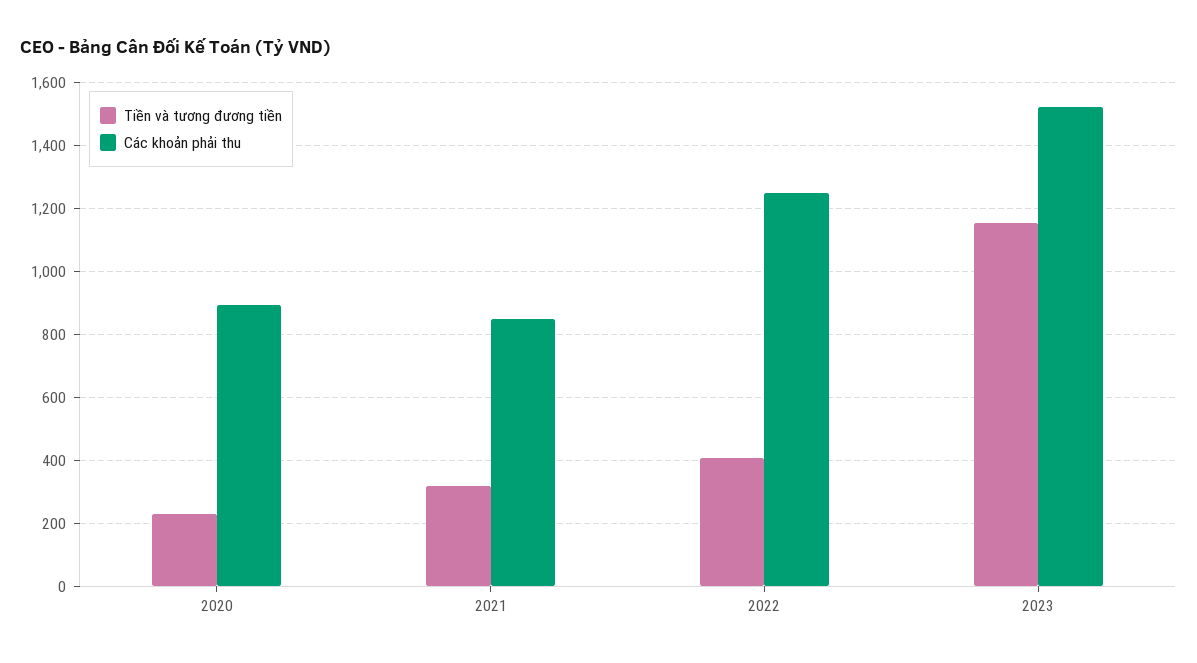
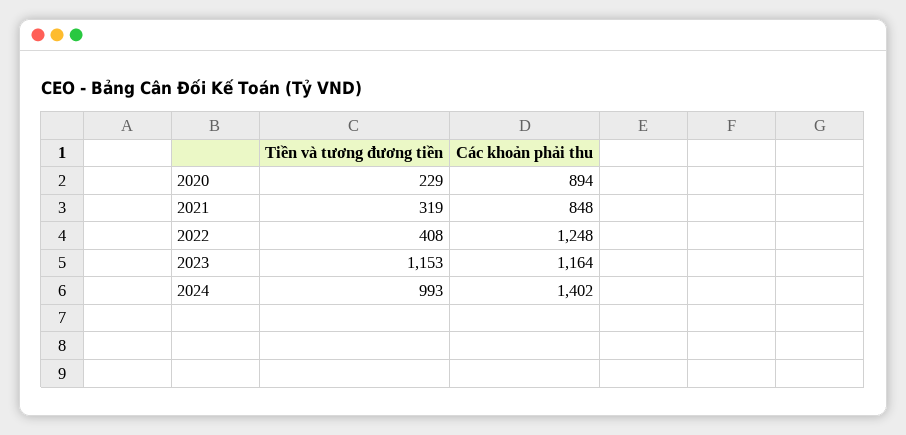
Các khoản phải thu, 2023: 1520 -> 1164
Tiền và tương đương tiền, 2024: none -> 993
Các khoản phải thu, 2024: none -> 1402

